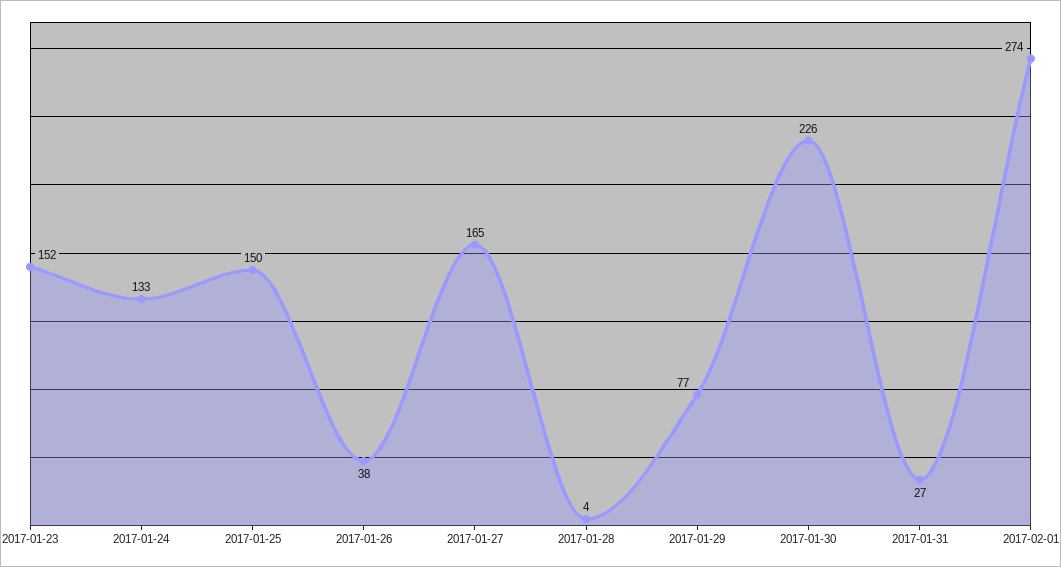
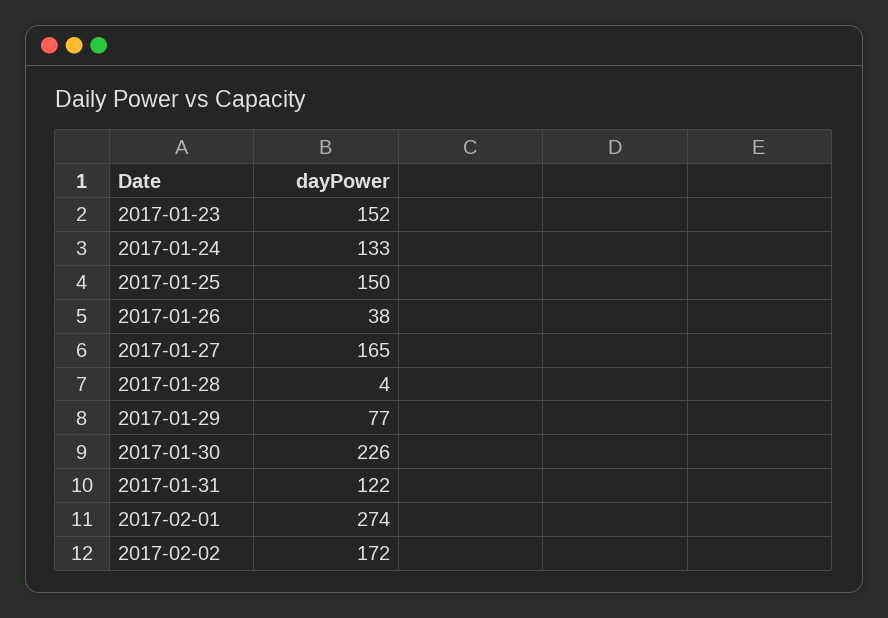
2017-01-31: 27 -> 122
2017-02-02: none -> 172

